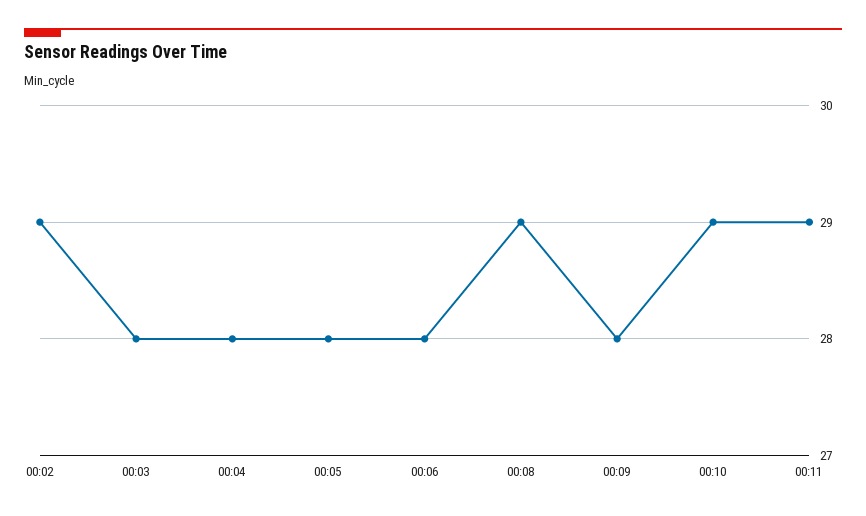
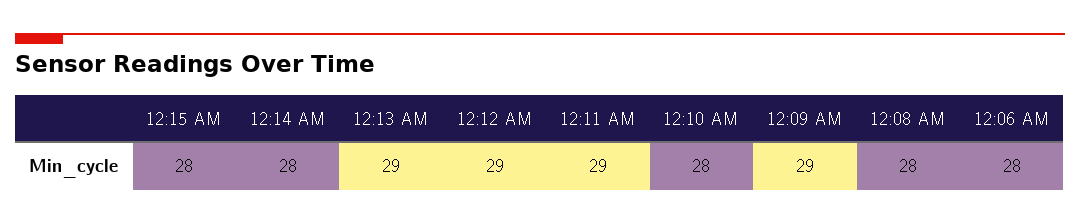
00:02: 29 -> none
00:03: 28 -> none
00:04: 28 -> none
00:05: 28 -> none
00:08: 29 -> 28
00:09: 28 -> 29
00:10: 29 -> 28
12:15 AM: none -> 28
12:14 AM: none -> 28
12:13 AM: none -> 29
12:12 AM: none -> 29

